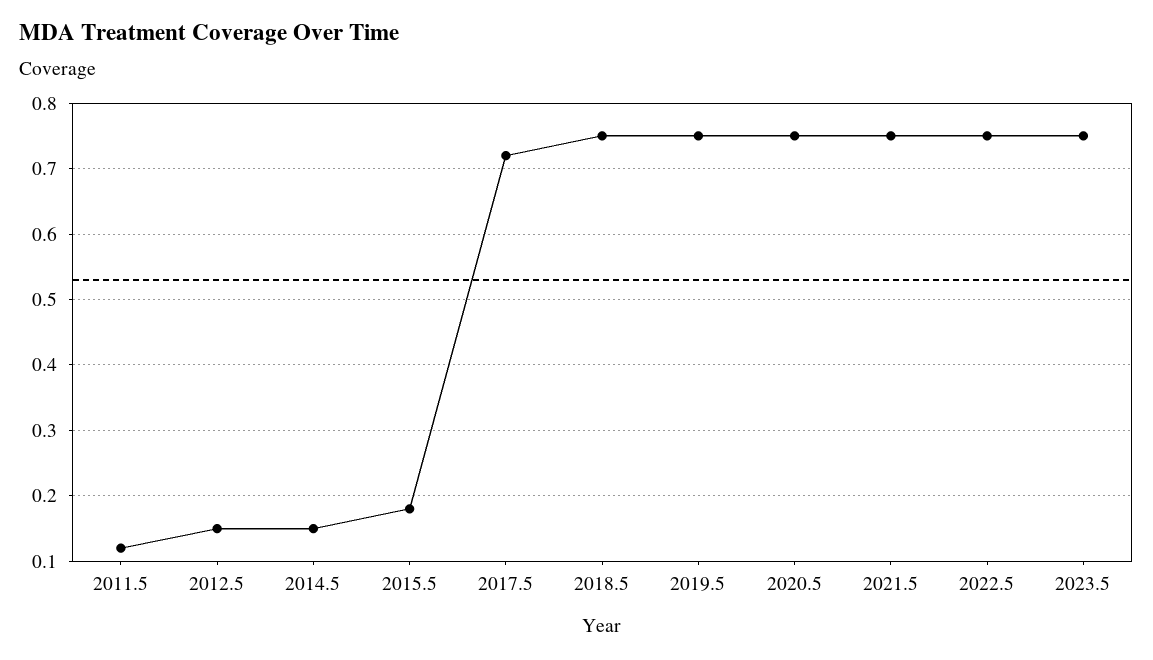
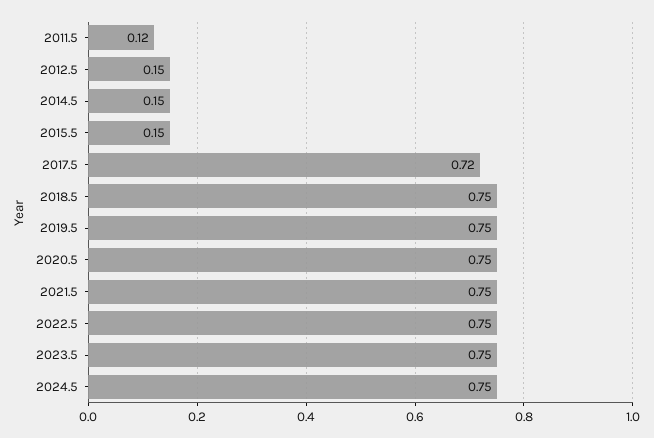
2015.5: 0.18 -> 0.15
2024.5: none -> 0.75

